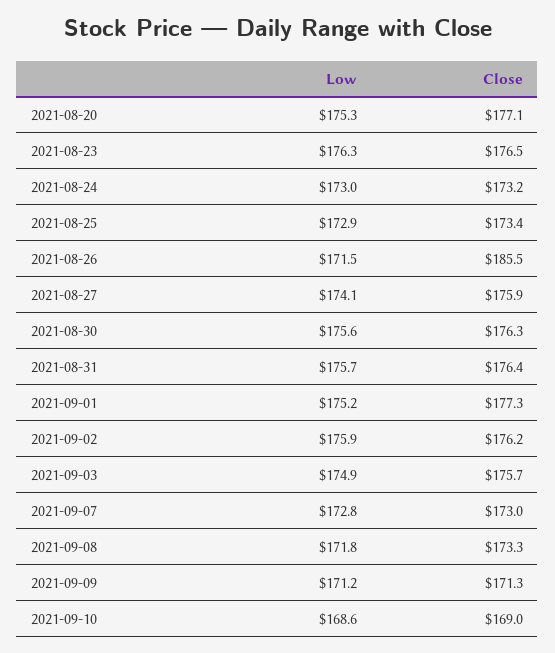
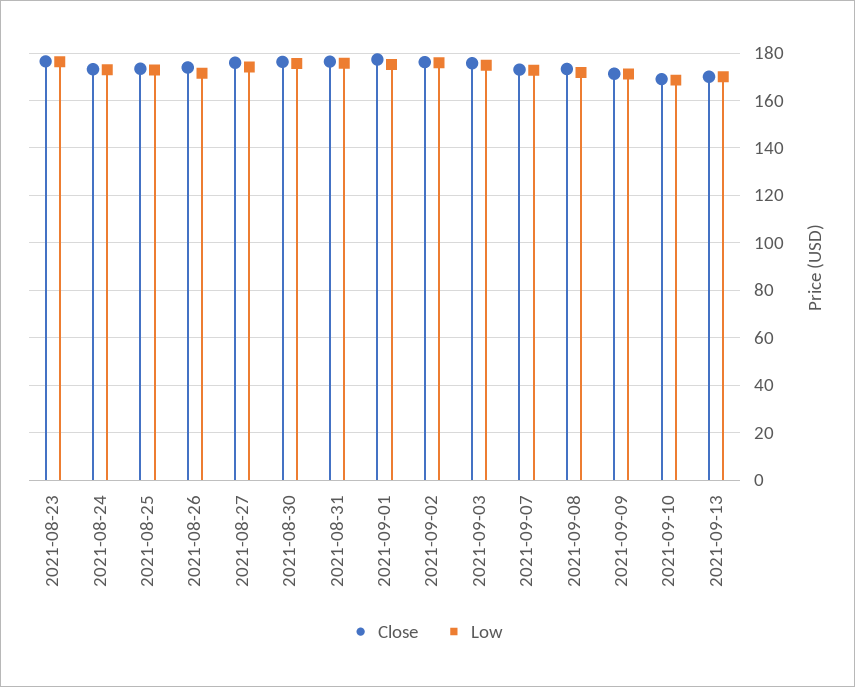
Low, 2021-08-20: 175.3 -> none
Close, 2021-08-20: 177.1 -> none
Close, 2021-08-26: 185.5 -> 175
Close, 2021-09-13: none -> 170
Low, 2021-09-13: none -> 170

